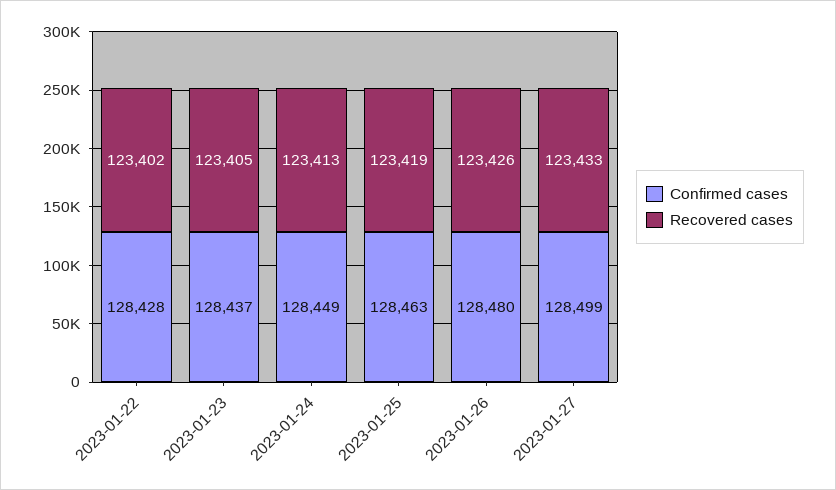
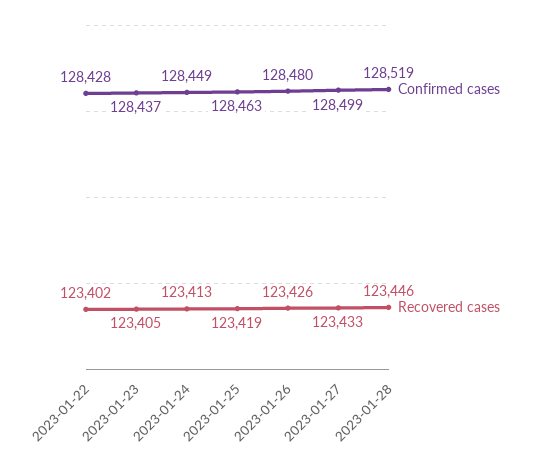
Confirmed cases, 2023-01-28: none -> 128519
Recovered cases, 2023-01-28: none -> 123446

